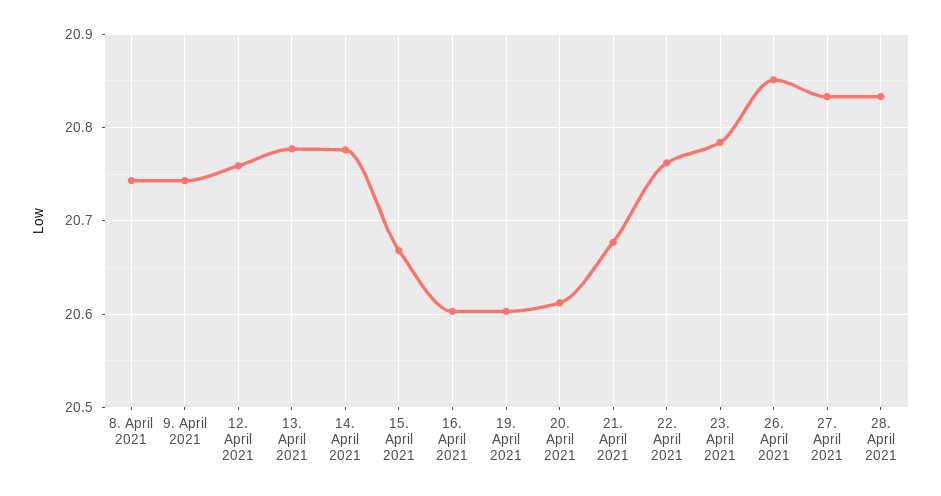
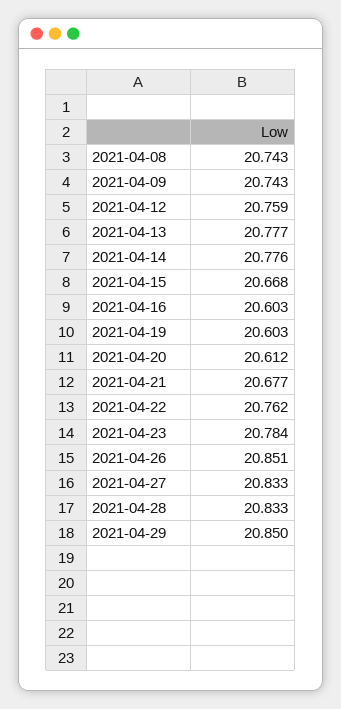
2021-04-29: none -> 20.85

